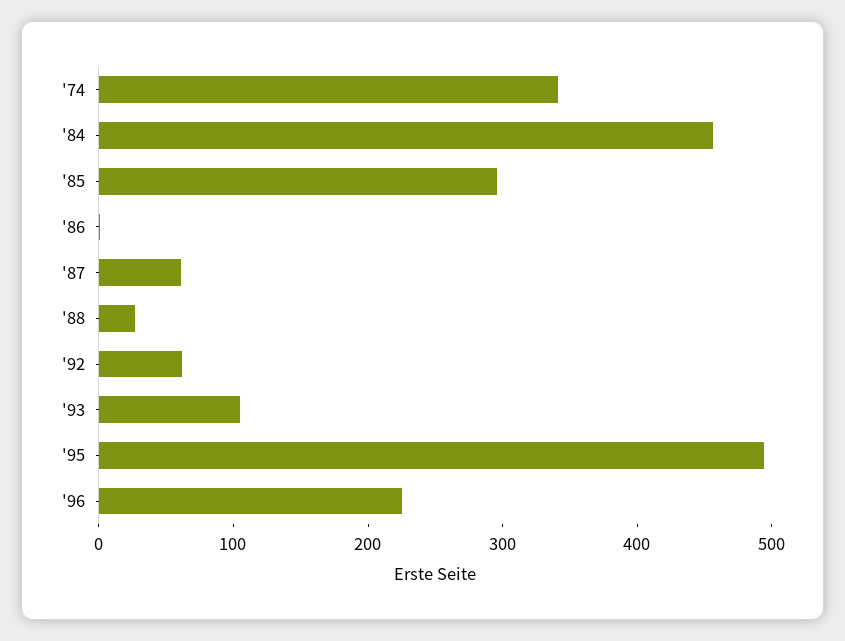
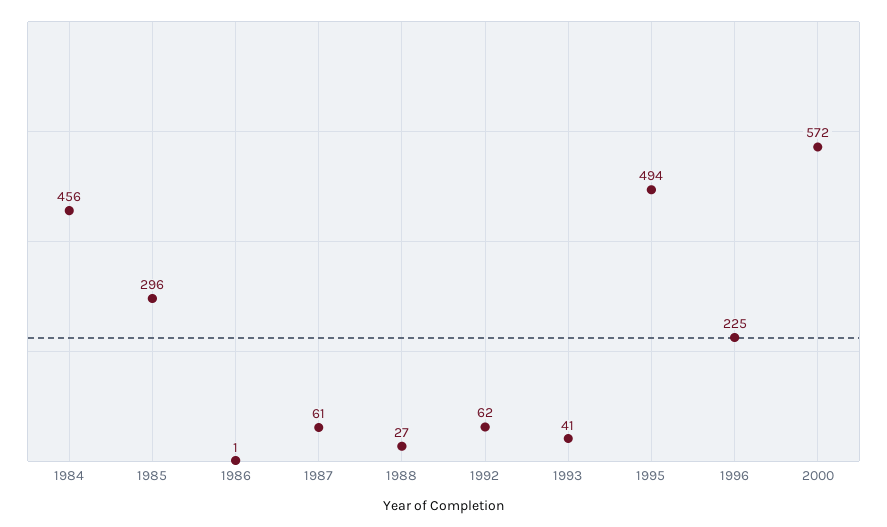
'74: 340 -> none
'93: 100 -> 41
2000: none -> 572

